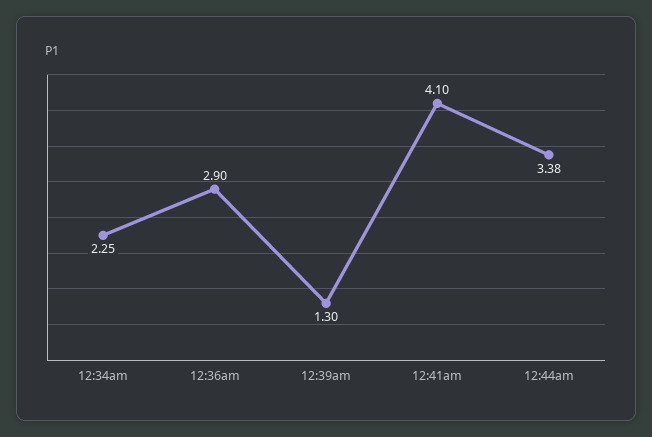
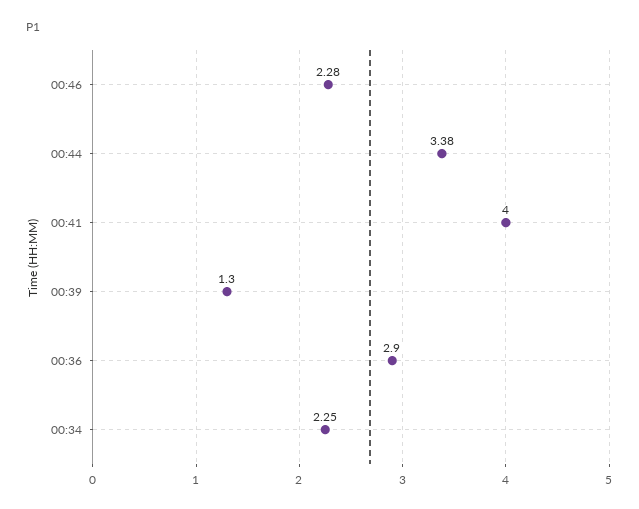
12:41am: 4.1 -> 4
00:46: none -> 2.28

